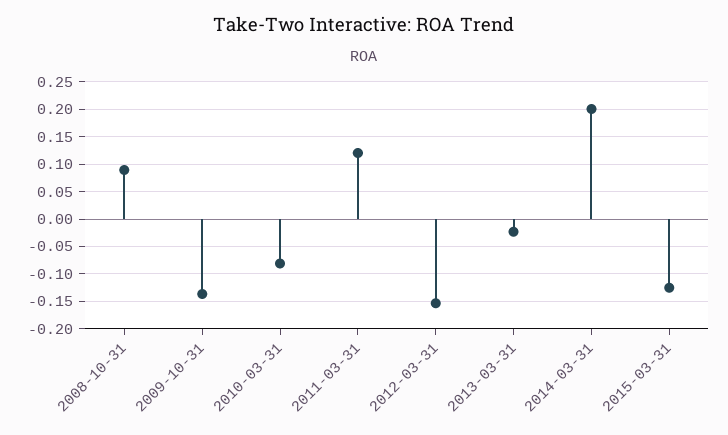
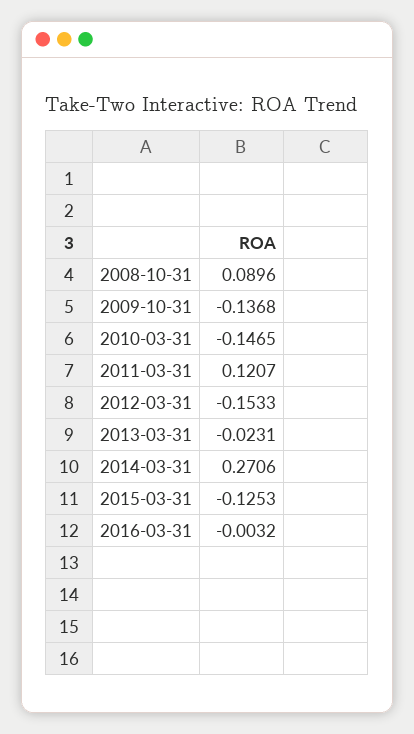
2010-03-31: -0.075 -> -0.1465
2014-03-31: 0.2 -> 0.2706
2016-03-31: none -> -0.0032

